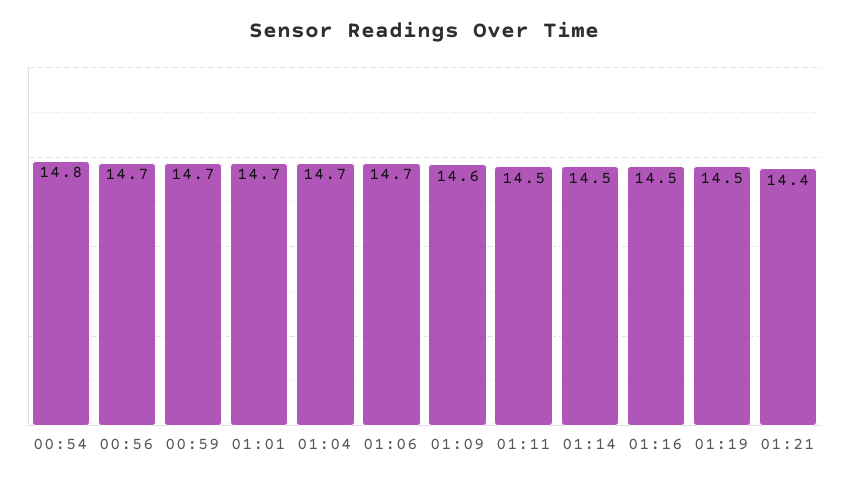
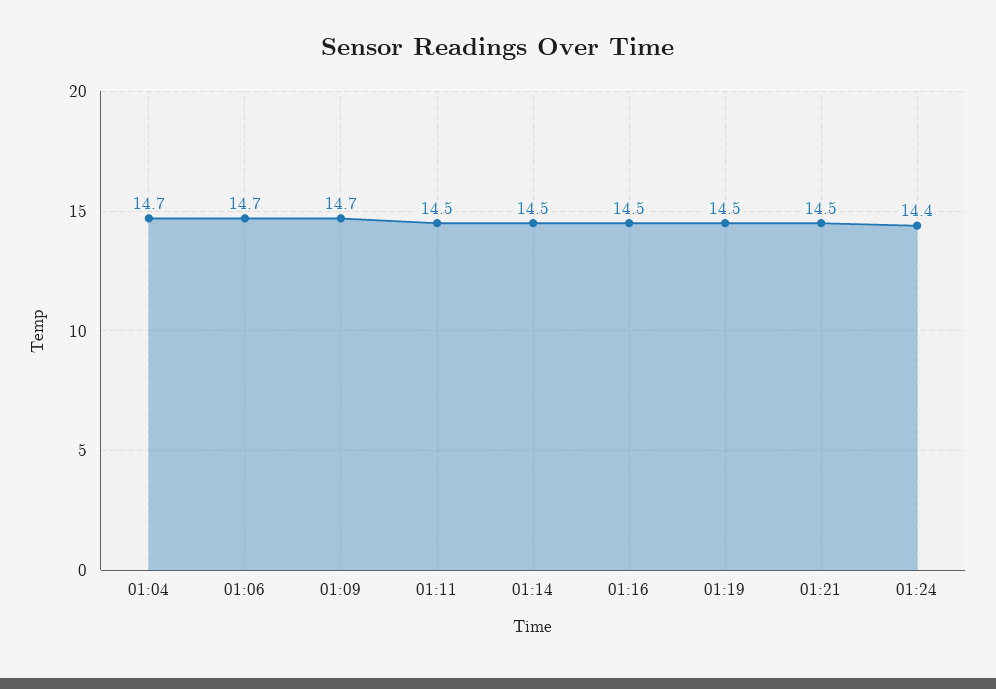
00:54: 14.8 -> none
00:56: 14.7 -> none
00:59: 14.7 -> none
01:01: 14.7 -> none
01:09: 14.6 -> 14.7
01:21: 14.4 -> 14.5
01:24: none -> 14.4

